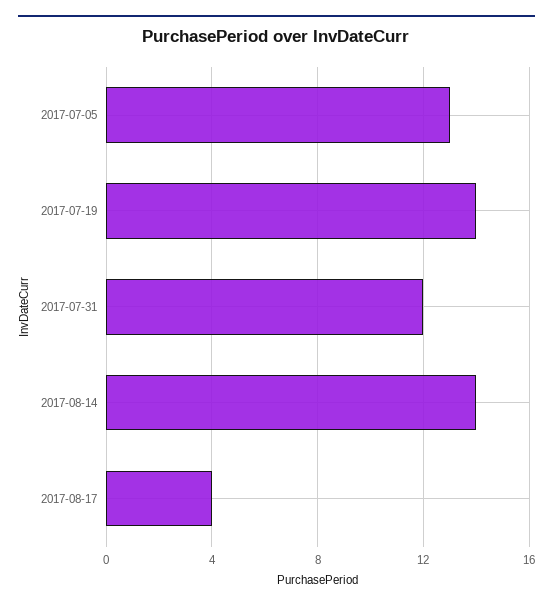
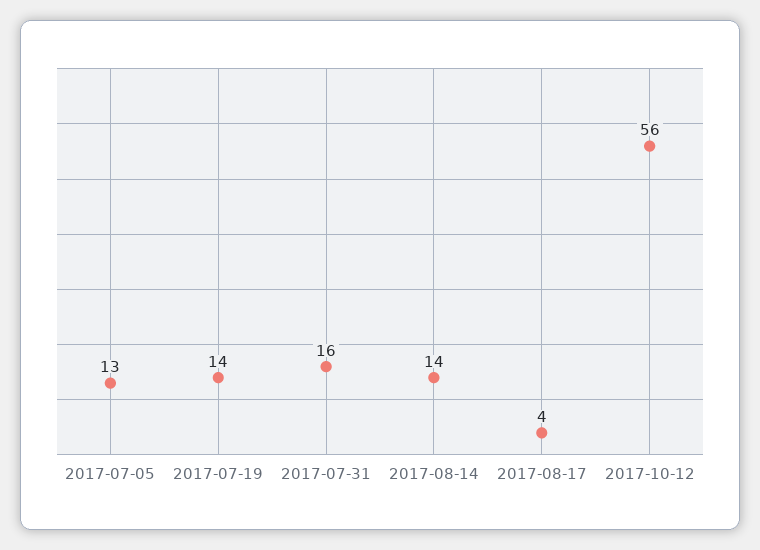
2017-07-31: 12 -> 16
2017-10-12: none -> 56

